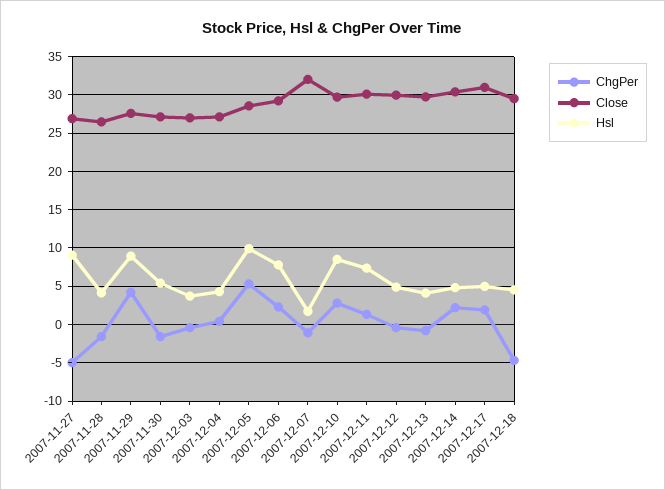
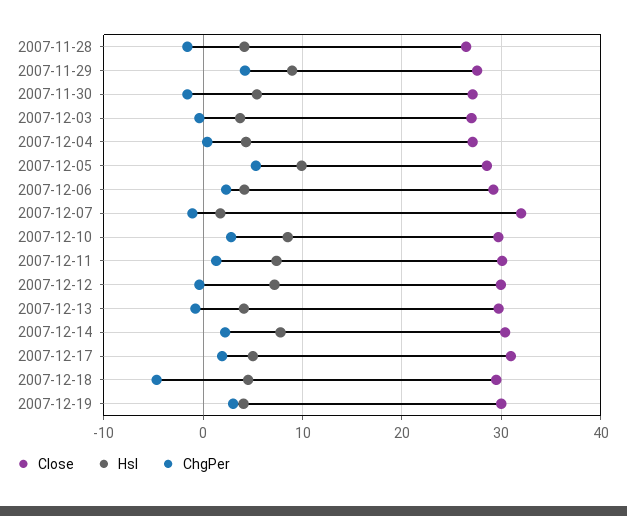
ChgPer, 2007-11-27: -5 -> none
Close, 2007-11-27: 27 -> none
Hsl, 2007-11-27: 9 -> none
Hsl, 2007-12-06: 8 -> 4
Hsl, 2007-12-12: 5 -> 7
Hsl, 2007-12-14: 5 -> 8
Close, 2007-12-19: none -> 30
Hsl, 2007-12-19: none -> 4
ChgPer, 2007-12-19: none -> 3

